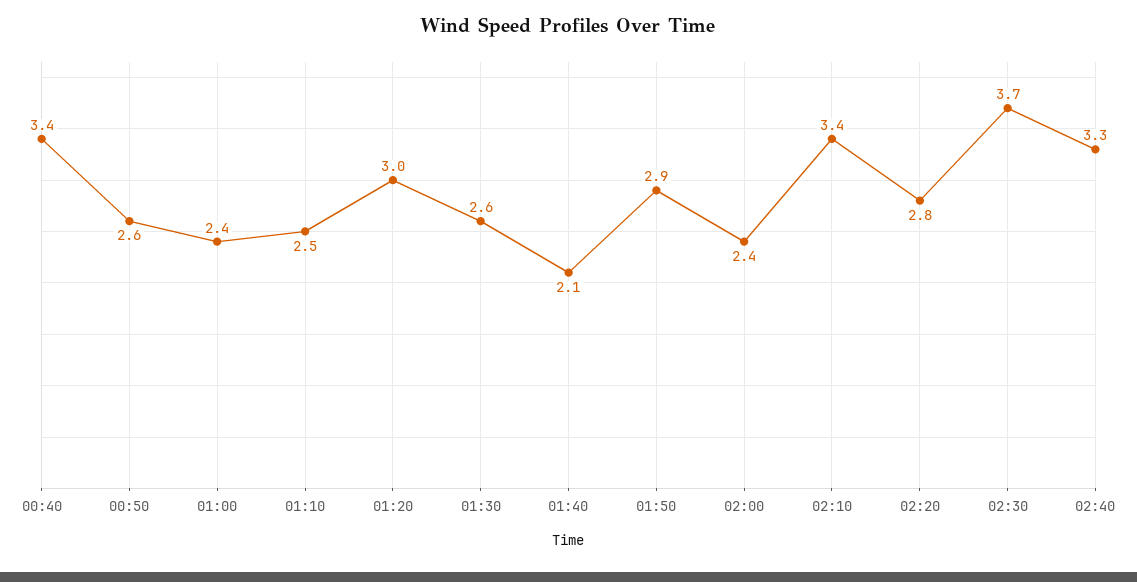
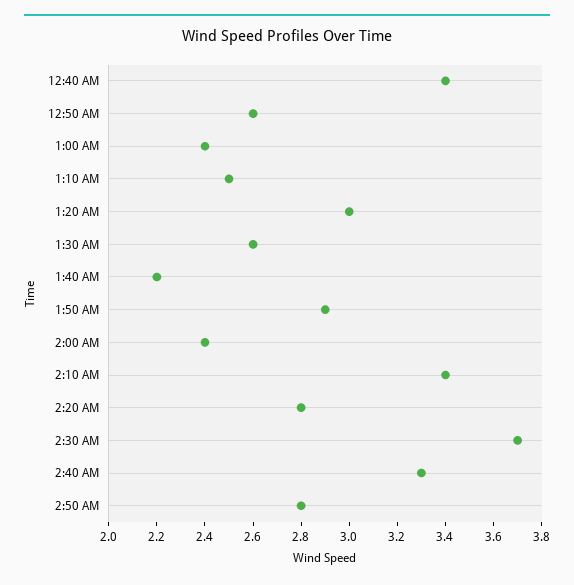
01:40: 2.1 -> 2.2
2:50 AM: none -> 2.8

